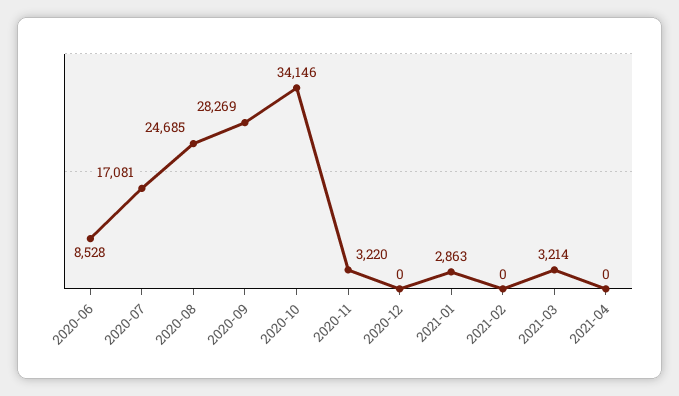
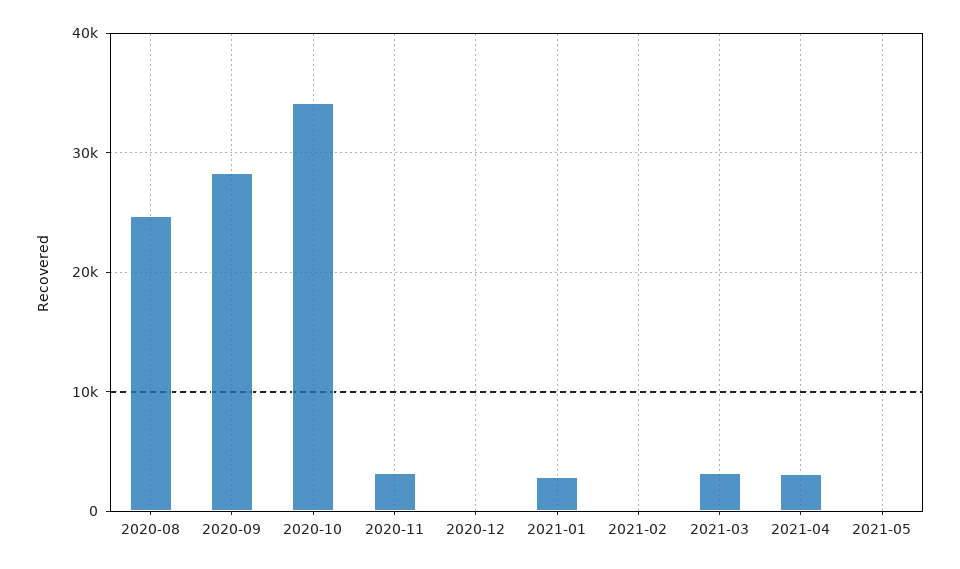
2020-06: 8528 -> none
2020-07: 17081 -> none
2021-04: 0 -> 3000
2021-05: none -> 0

